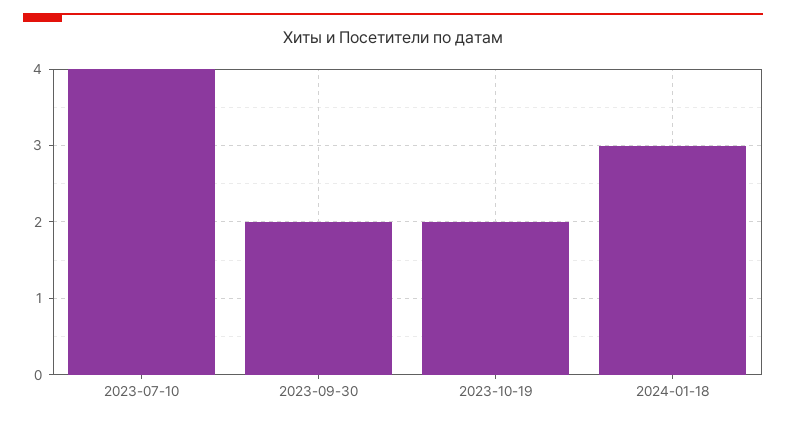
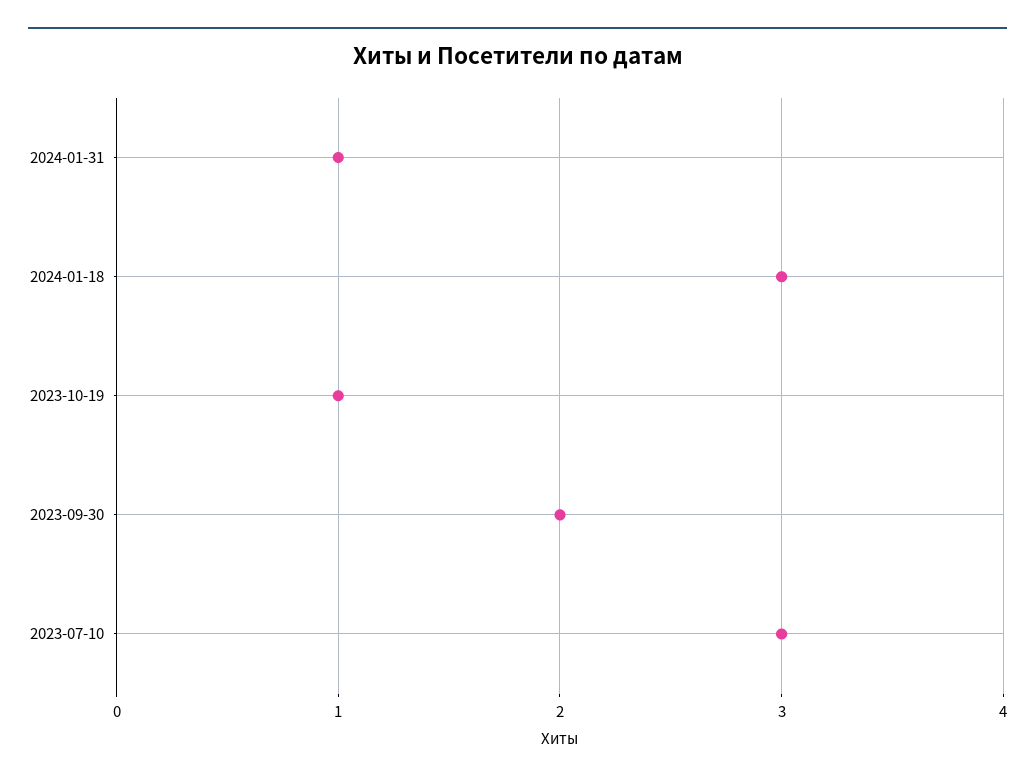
2023-07-10: 4 -> 3
2023-10-19: 2 -> 1
2024-01-31: none -> 1

